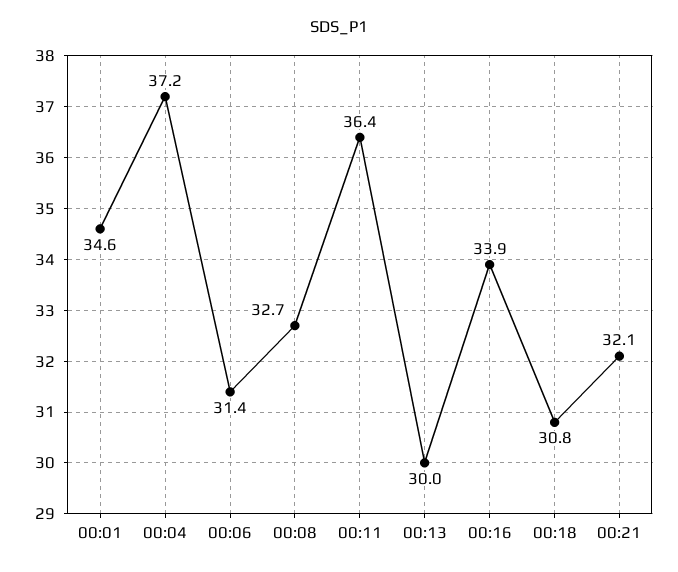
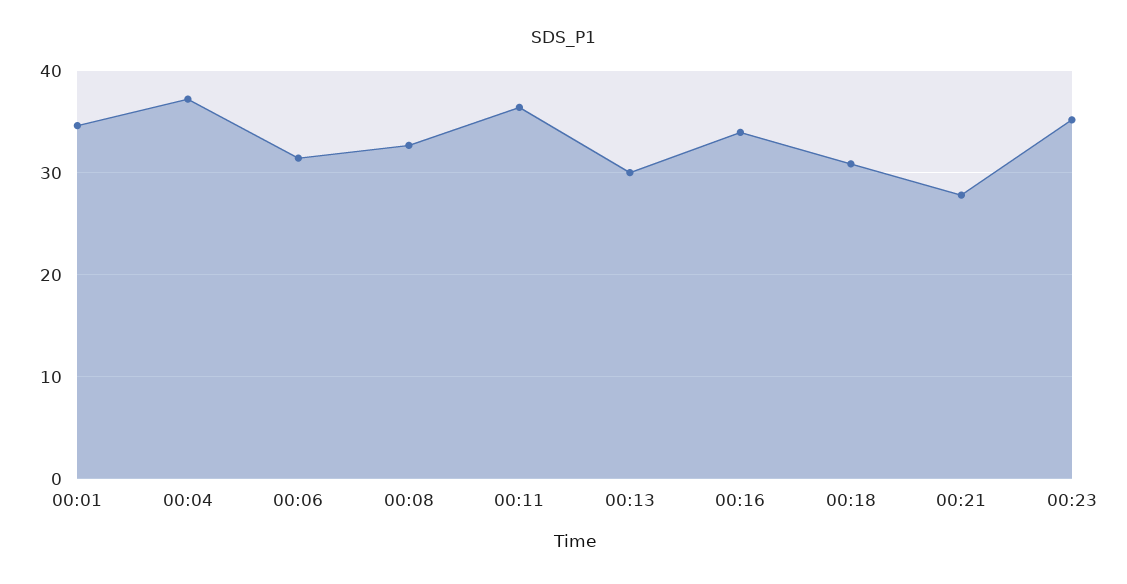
00:21: 32.1 -> 28
00:23: none -> 35

